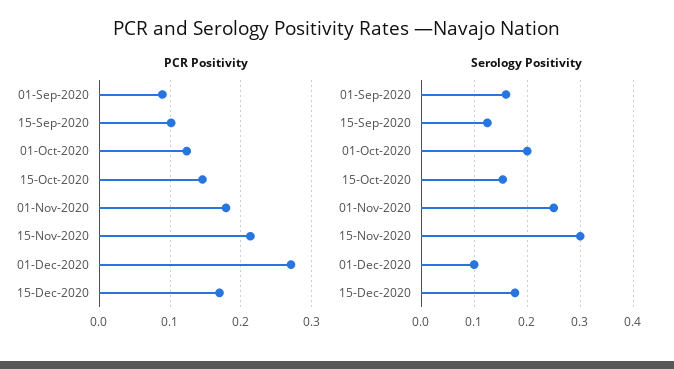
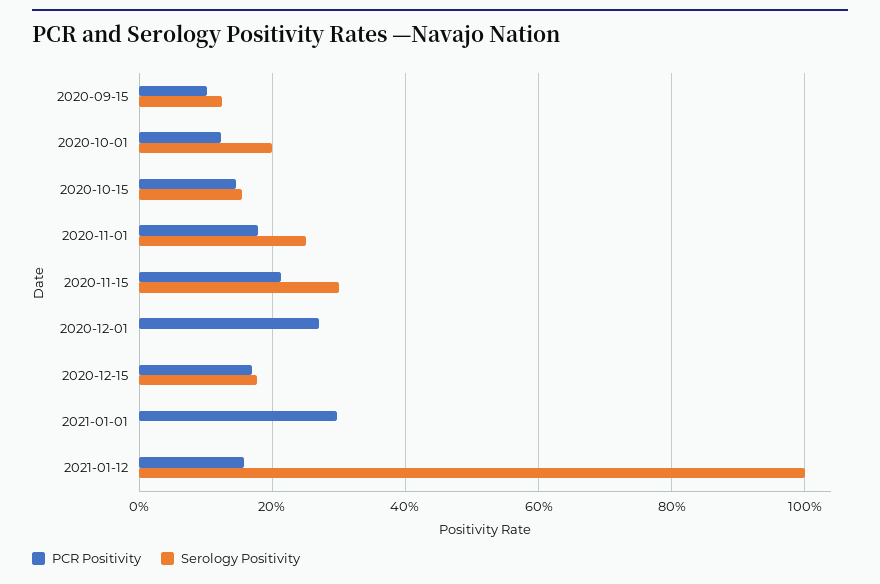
PCR Positivity, 01-Sep-2020: 0.09 -> none
Serology Positivity, 01-Sep-2020: 0.16 -> none
Serology Positivity, 01-Dec-2020: 0.1 -> 0
PCR Positivity, 2021-01-01: none -> 0.3
Serology Positivity, 2021-01-01: none -> 0
PCR Positivity, 2021-01-12: none -> 0.16
Serology Positivity, 2021-01-12: none -> 1

